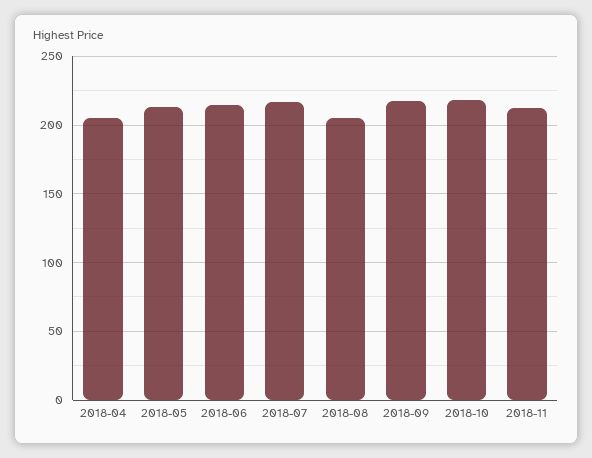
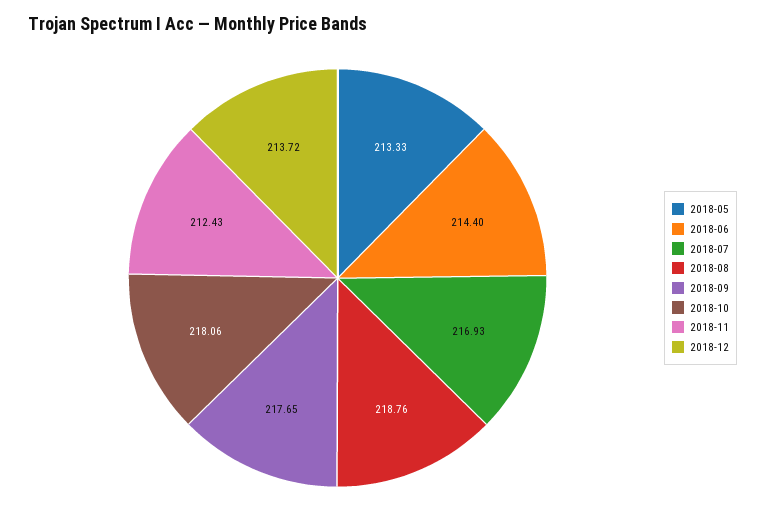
2018-04: 205 -> none
2018-08: 205 -> 218.76
2018-12: none -> 213.72

